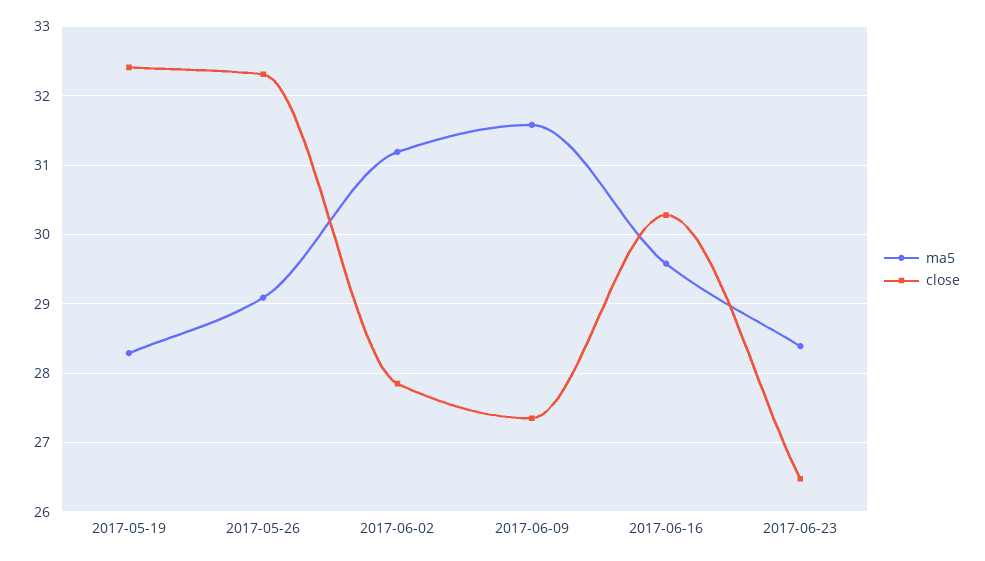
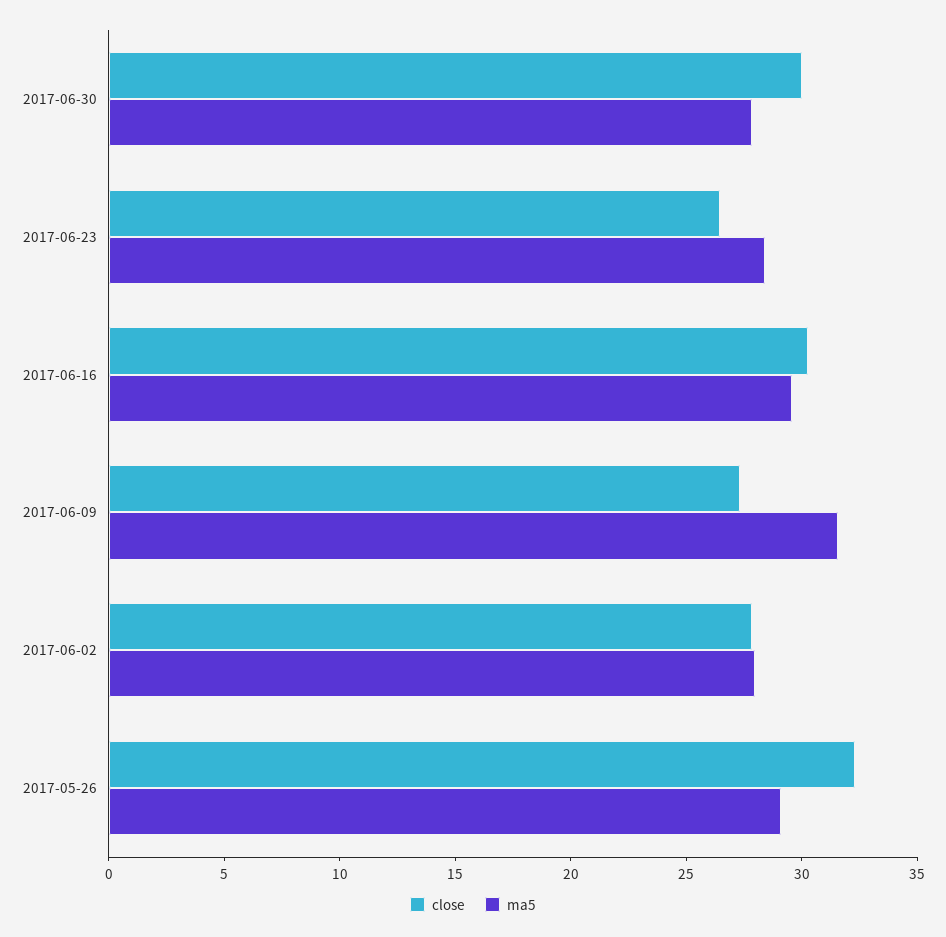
ma5, 2017-05-19: 28.3 -> none
close, 2017-05-19: 32.4 -> none
ma5, 2017-06-02: 31.2 -> 28
close, 2017-06-30: none -> 30
ma5, 2017-06-30: none -> 28

